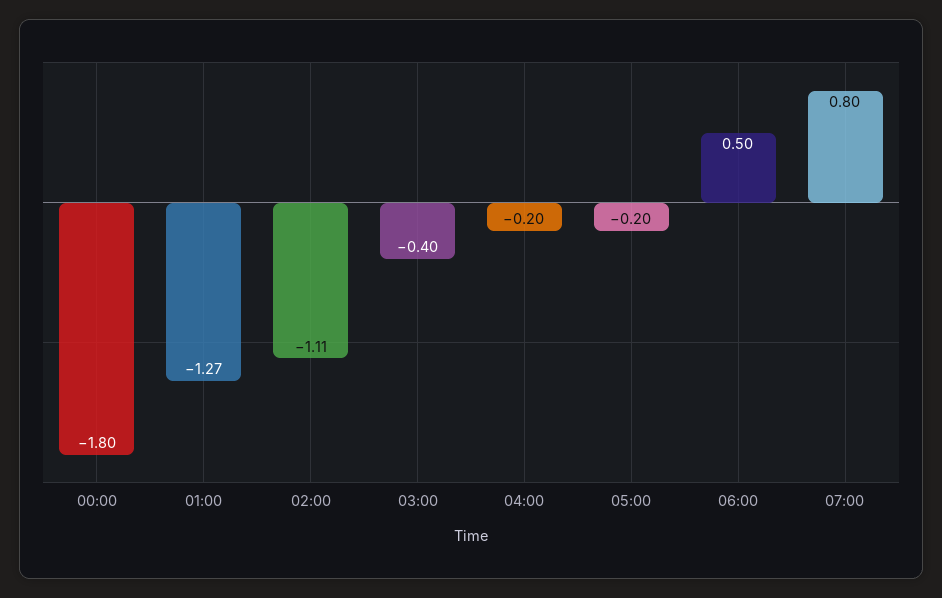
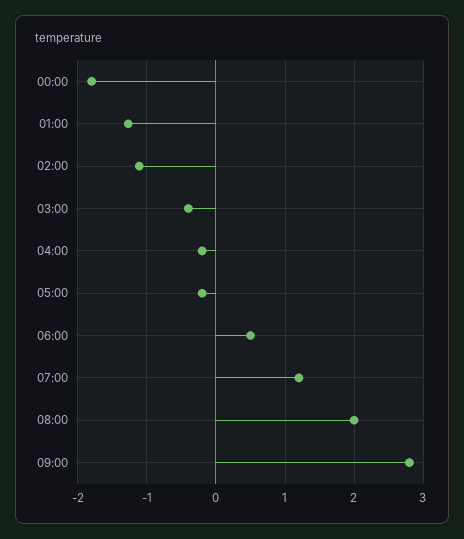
07:00: 0.8 -> 1.2
08:00: none -> 2
09:00: none -> 2.8

